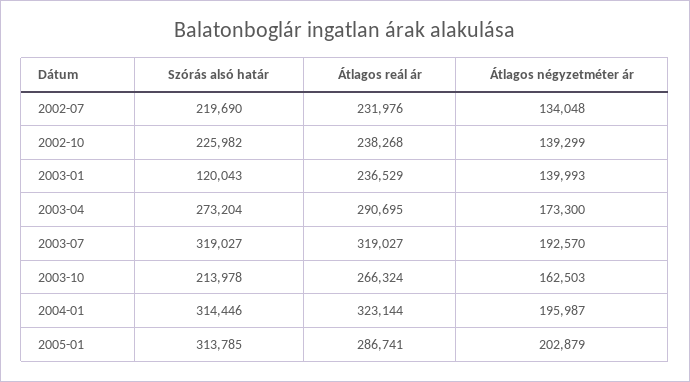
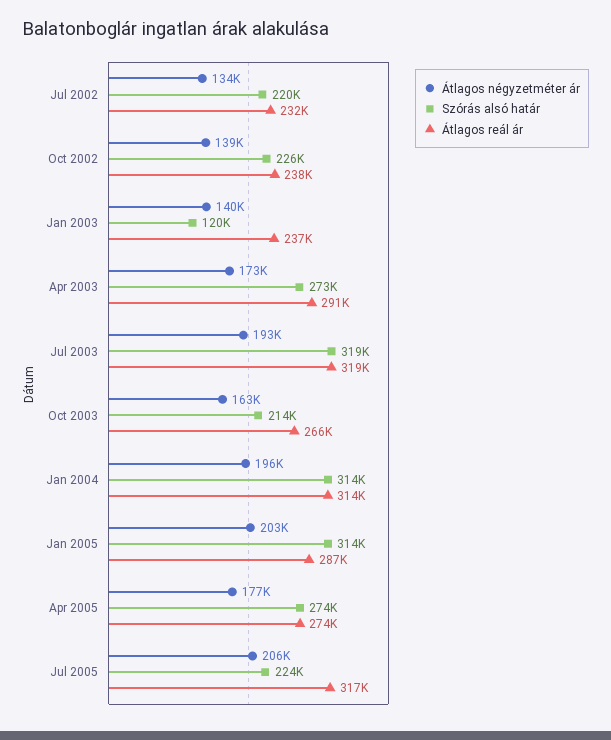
Átlagos reál ár, 2004-01: 323144 -> 314000
Átlagos négyzetméter ár, Apr 2005: none -> 177000
Szórás alsó határ, Apr 2005: none -> 274000
Átlagos reál ár, Apr 2005: none -> 274000
Átlagos négyzetméter ár, Jul 2005: none -> 206000
Szórás alsó határ, Jul 2005: none -> 224000
Átlagos reál ár, Jul 2005: none -> 317000

